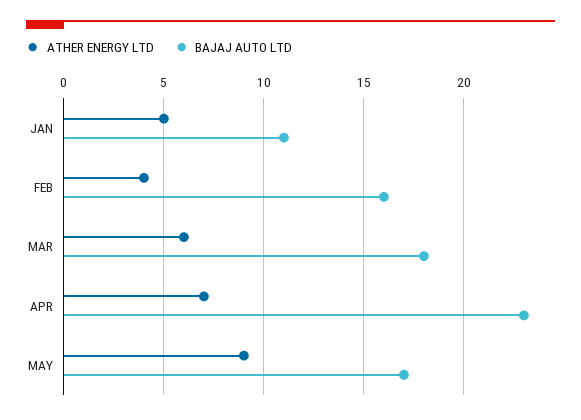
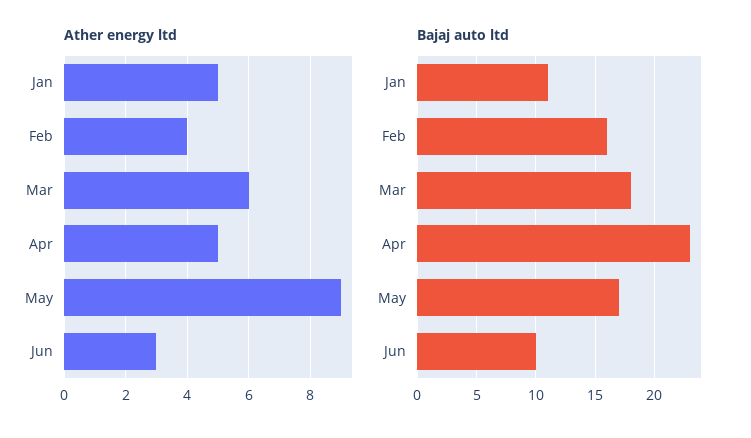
ATHER ENERGY LTD, APR: 7 -> 5
ATHER ENERGY LTD, Jun: none -> 3
BAJAJ AUTO LTD, Jun: none -> 10

